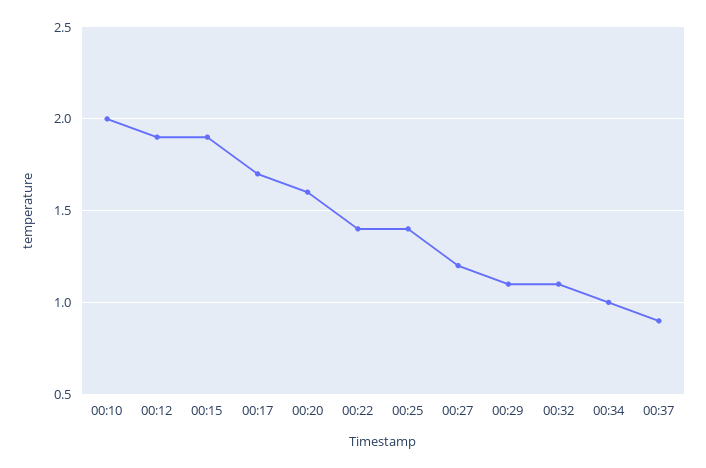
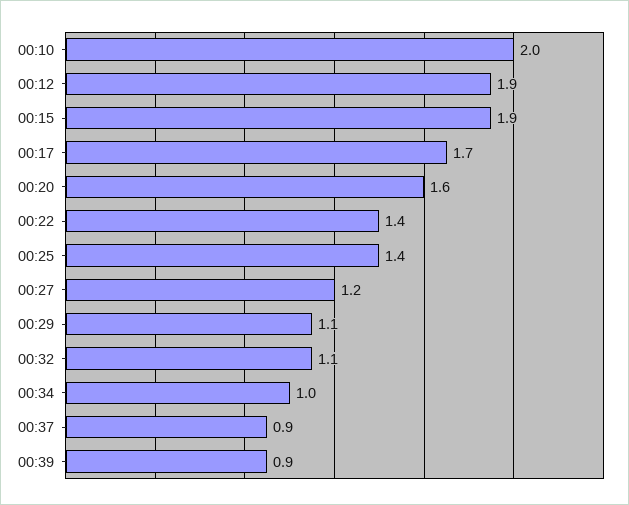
00:39: none -> 0.9

